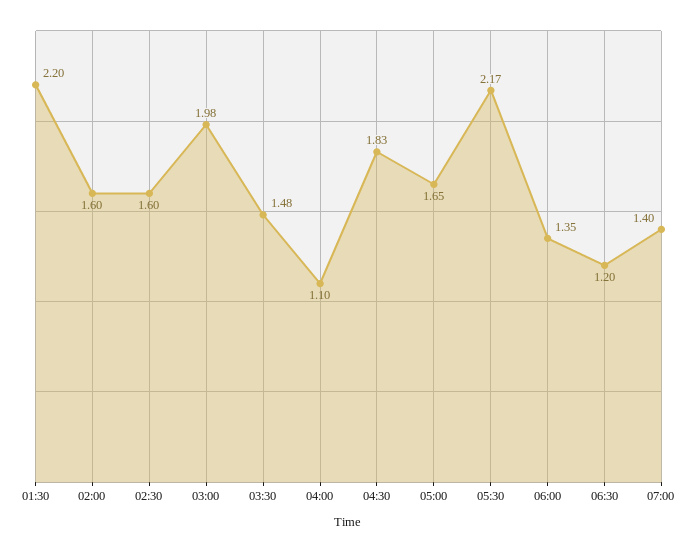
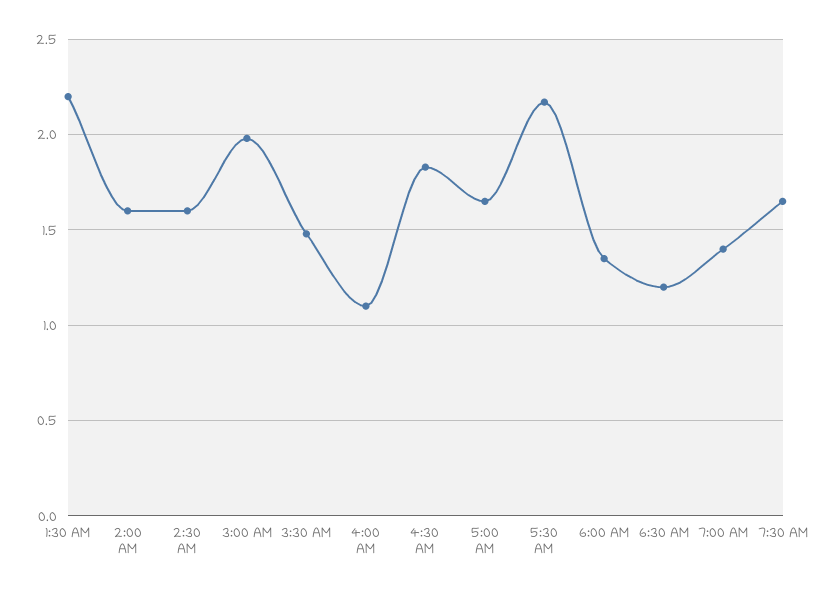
7:30 AM: none -> 1.65

